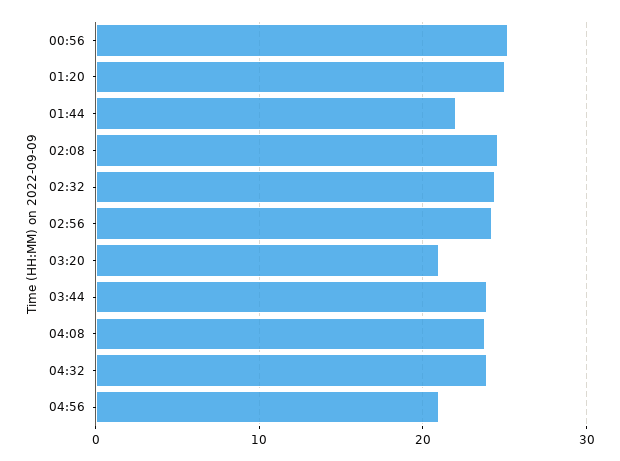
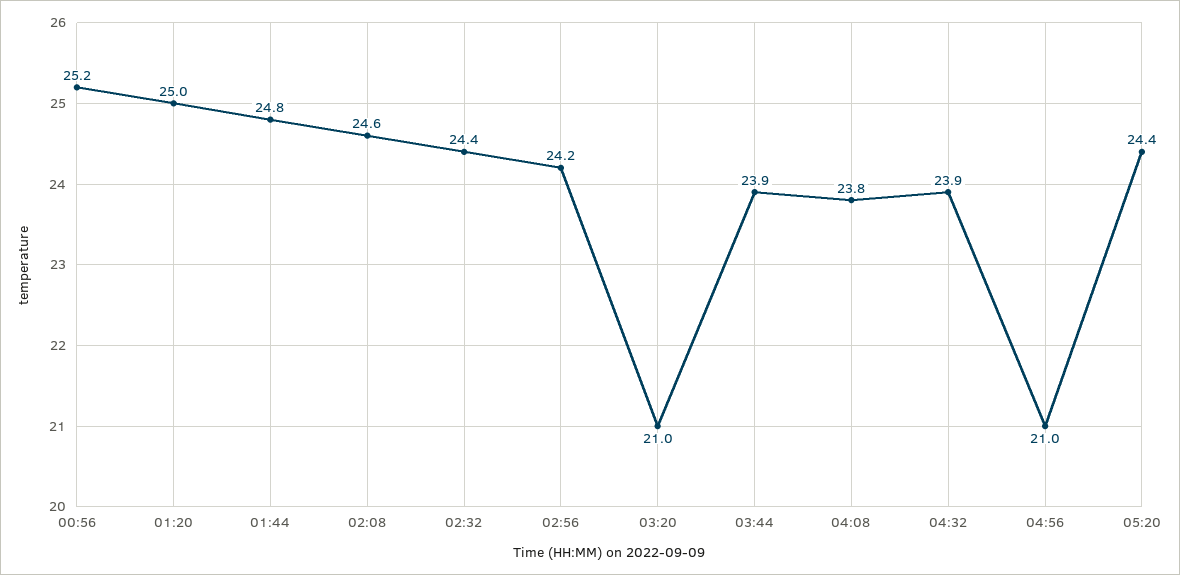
01:44: 22 -> 24.8
05:20: none -> 24.4

